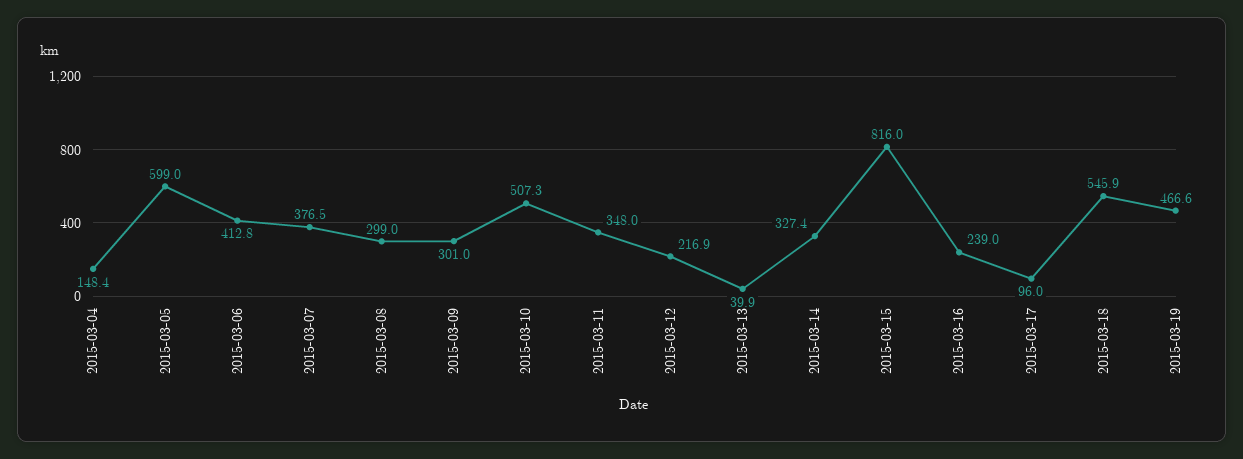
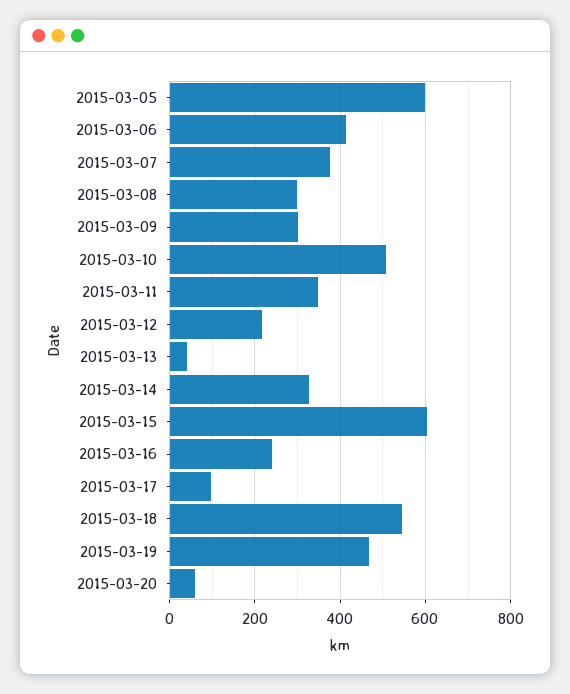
2015-03-04: 148.4 -> none
2015-03-15: 816 -> 600
2015-03-20: none -> 60

